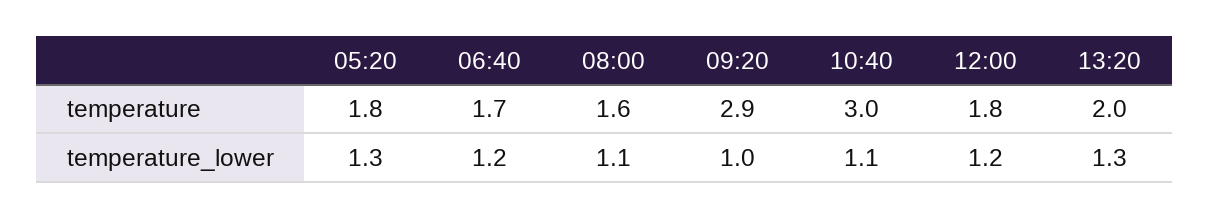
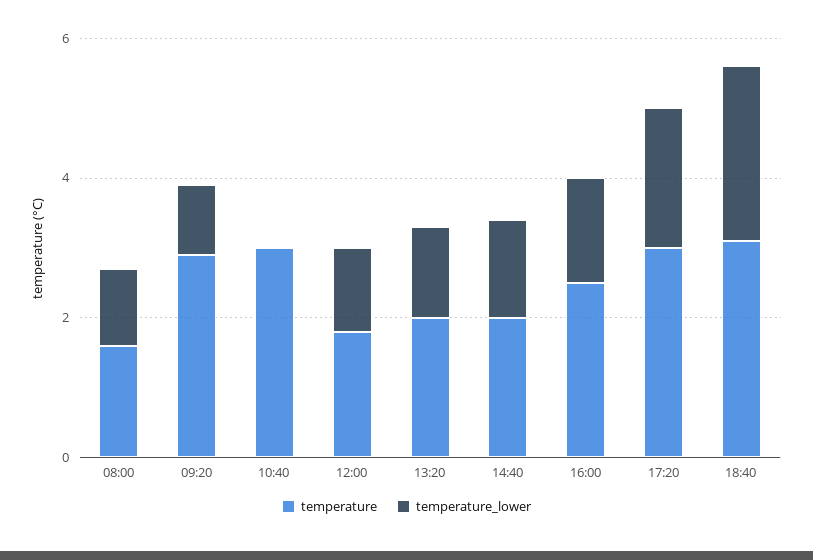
temperature, 05:20: 1.8 -> none
temperature, 06:40: 1.7 -> none
temperature_lower, 05:20: 1.3 -> none
temperature_lower, 06:40: 1.2 -> none
temperature_lower, 10:40: 1.1 -> 0
temperature, 14:40: none -> 2
temperature_lower, 14:40: none -> 1.5
temperature, 16:00: none -> 2.5
temperature_lower, 16:00: none -> 1.5
temperature, 17:20: none -> 3
temperature_lower, 17:20: none -> 2
temperature, 18:40: none -> 3
temperature_lower, 18:40: none -> 2.5

